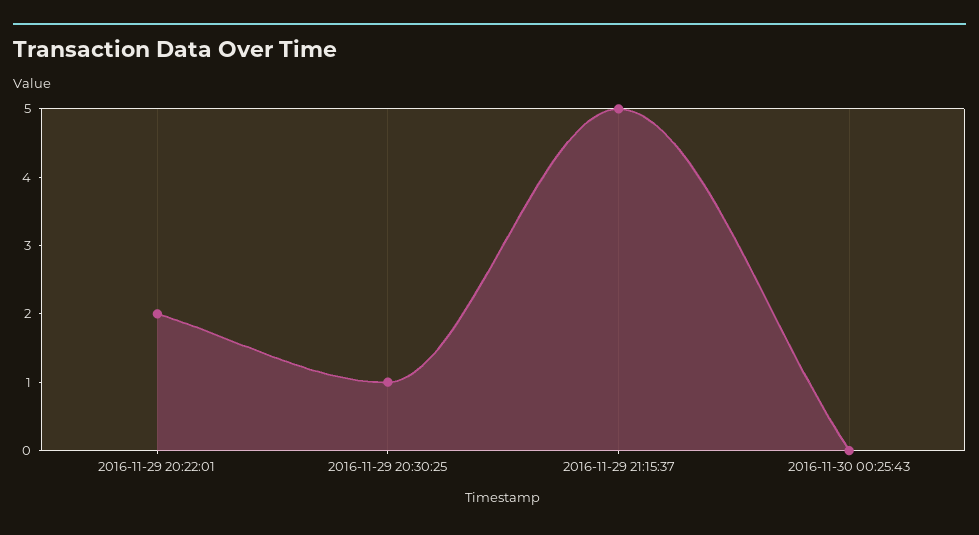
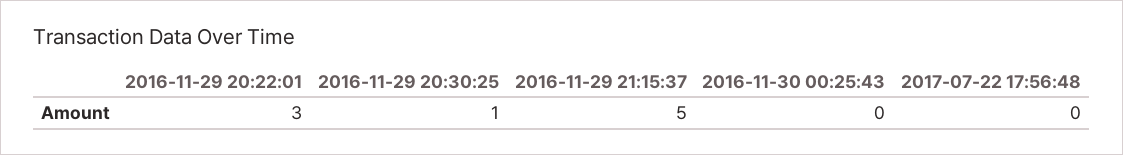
2016-11-29 20:22:01: 2 -> 3
2017-07-22 17:56:48: none -> 0

